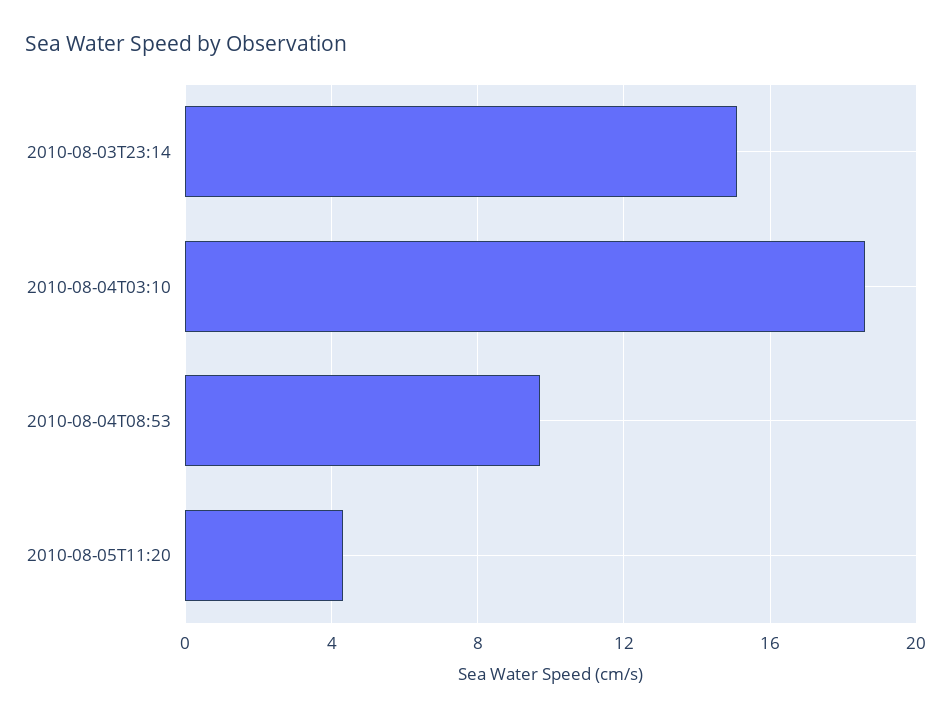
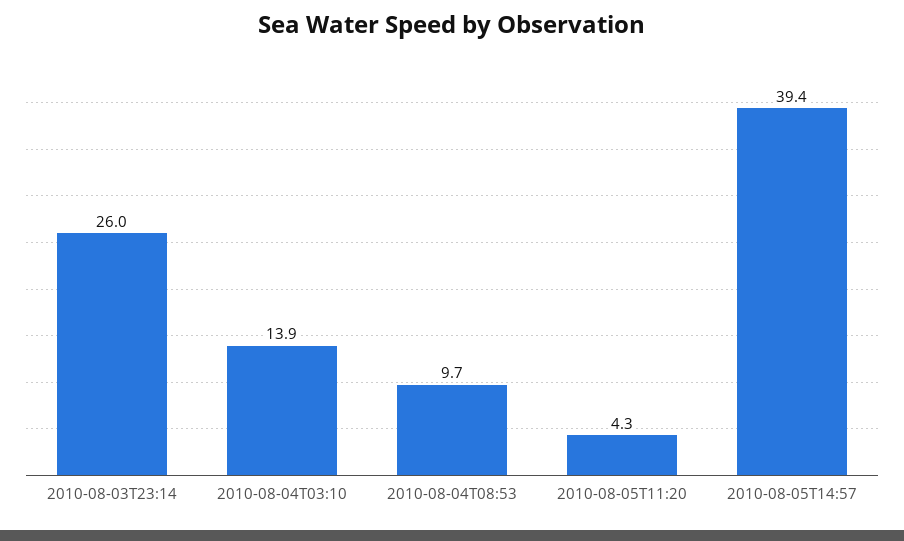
2010-08-03T23:14: 15 -> 26
2010-08-04T03:10: 18.5 -> 13.9
2010-08-05T14:57: none -> 39.4

